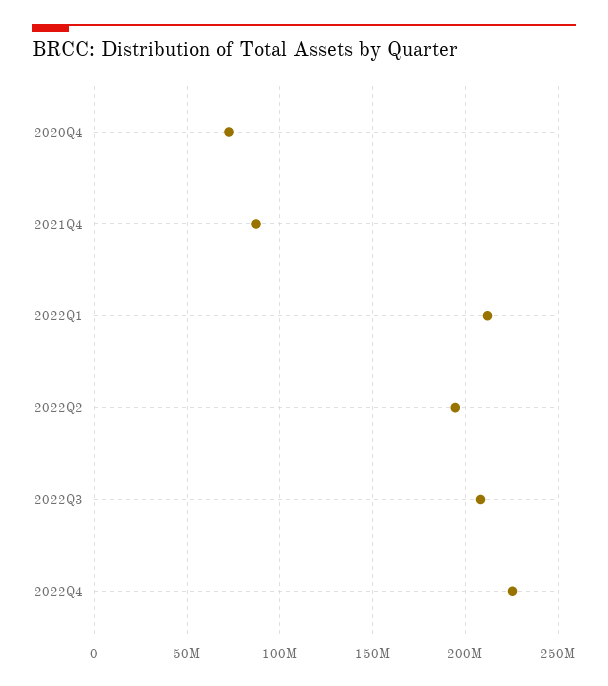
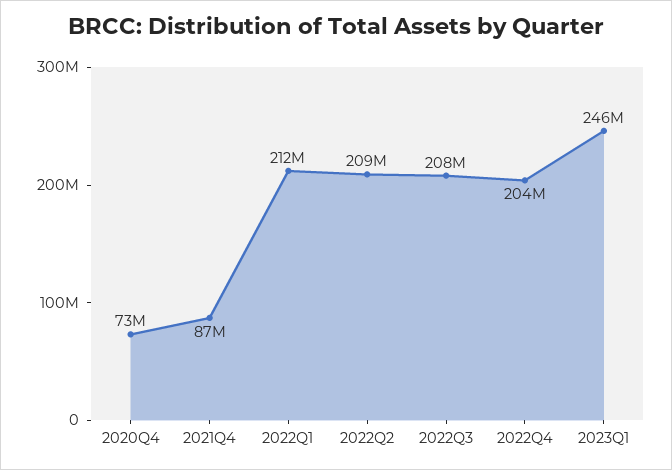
2022Q2: 195000000 -> 209000000
2022Q4: 225000000 -> 204000000
2023Q1: none -> 246000000

